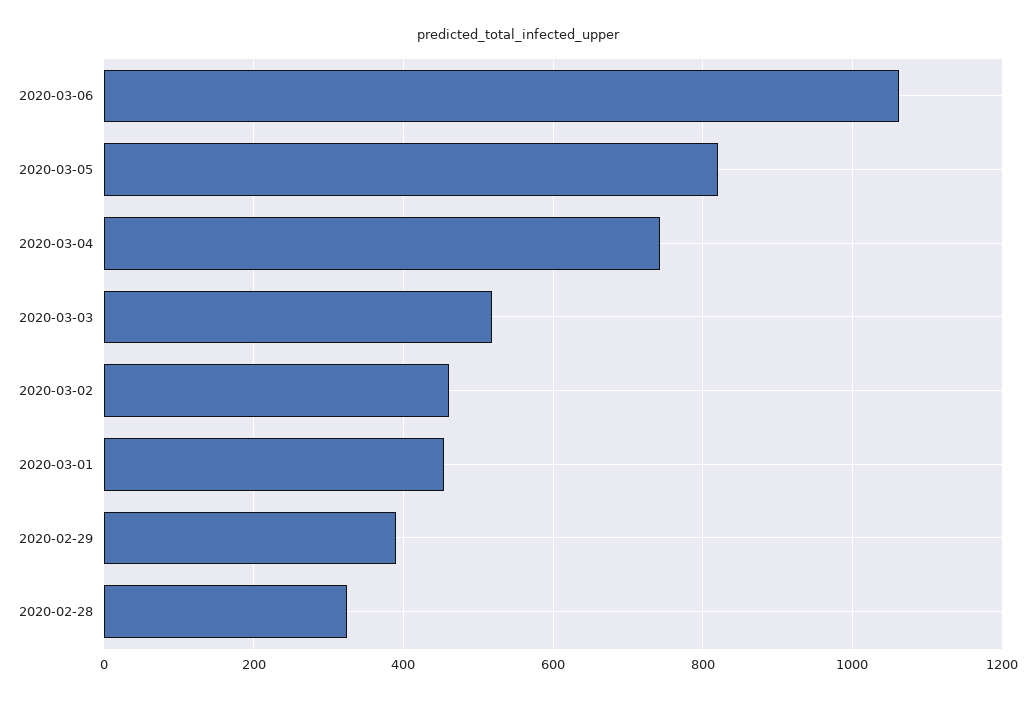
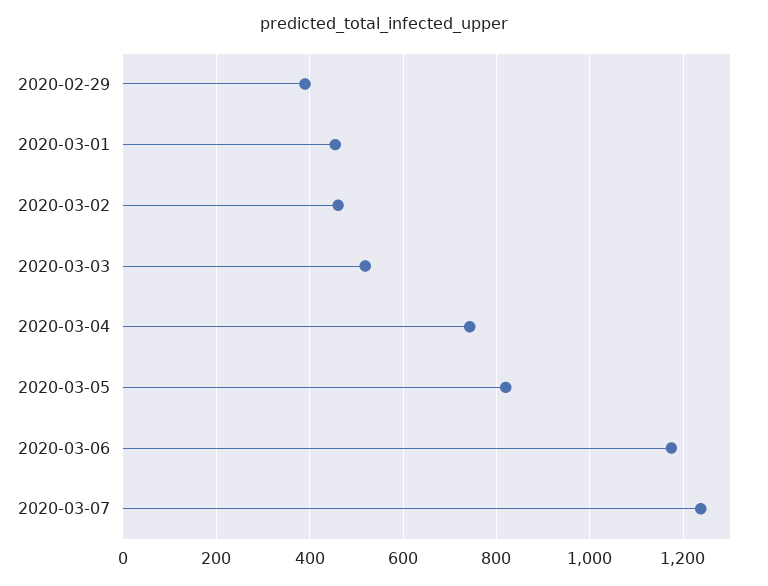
2020-03-06: 1060 -> 1180
2020-02-28: 320 -> none
2020-03-07: none -> 1240

